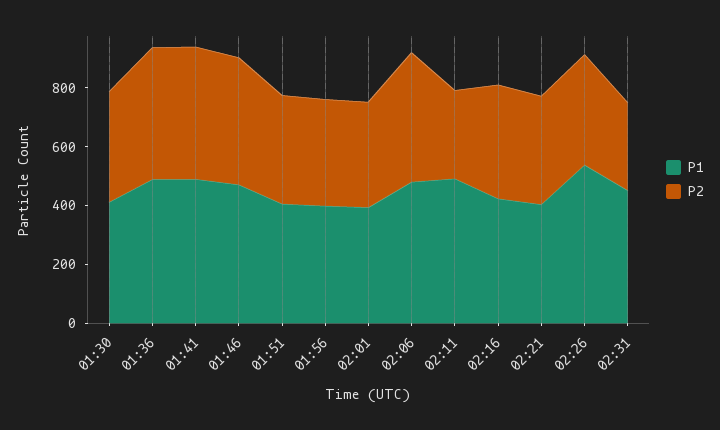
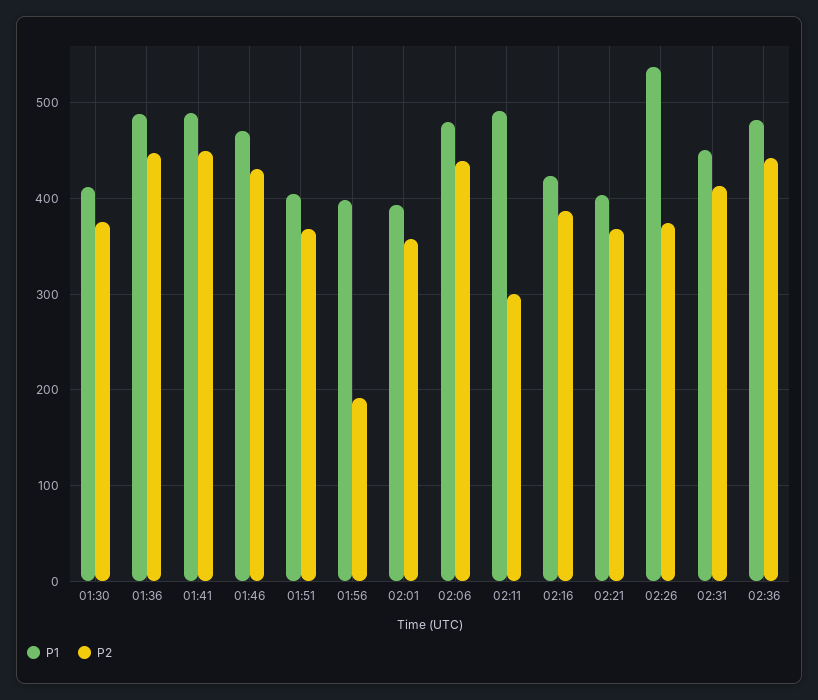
P2, 01:56: 350 -> 190
P2, 02:31: 300 -> 410
P1, 02:36: none -> 480
P2, 02:36: none -> 440

